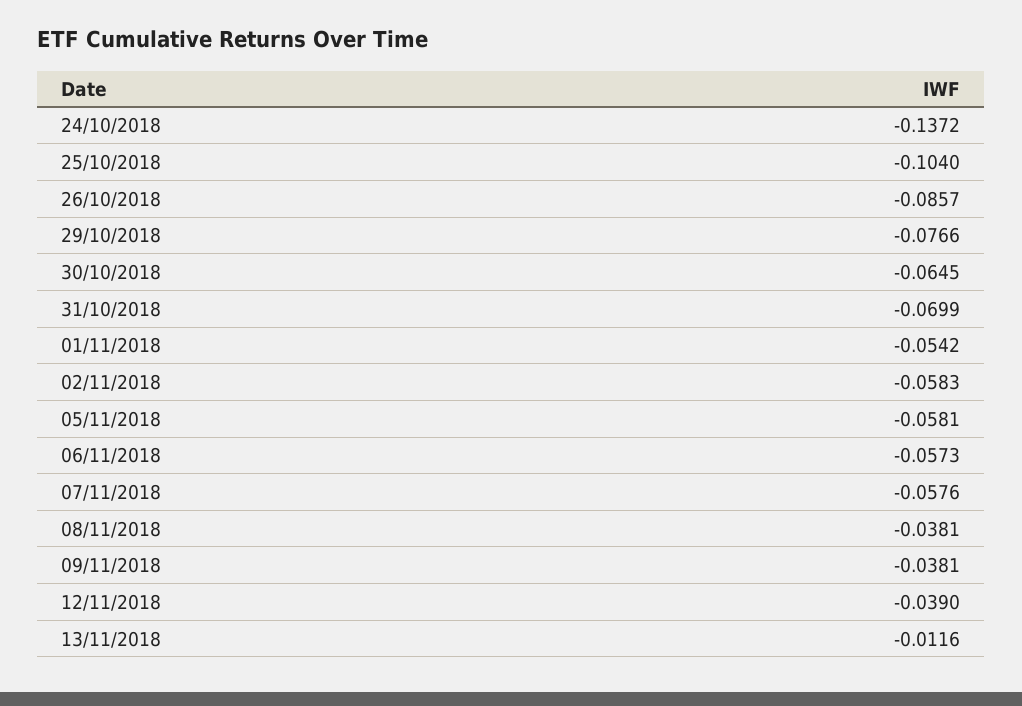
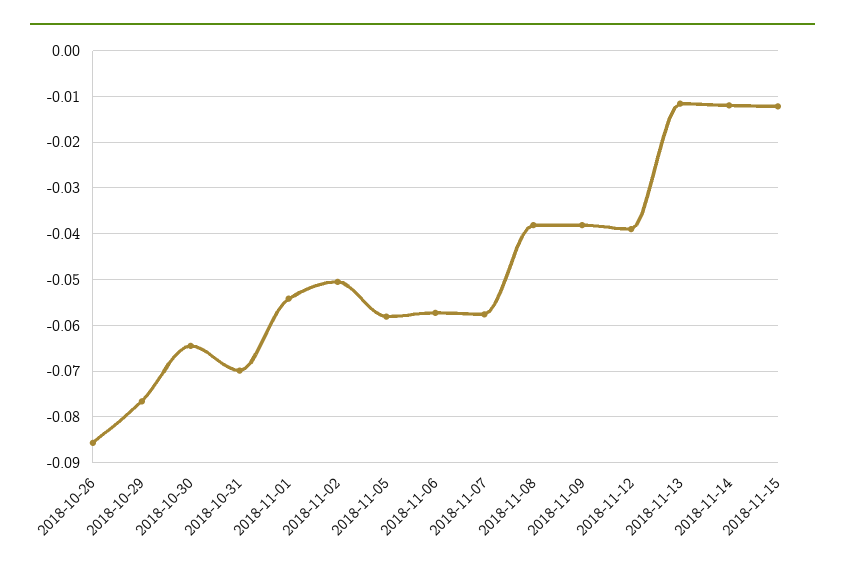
24/10/2018: -0.1372 -> none
25/10/2018: -0.104 -> none
02/11/2018: -0.0583 -> -0.05
2018-11-14: none -> -0.012
2018-11-15: none -> -0.012

